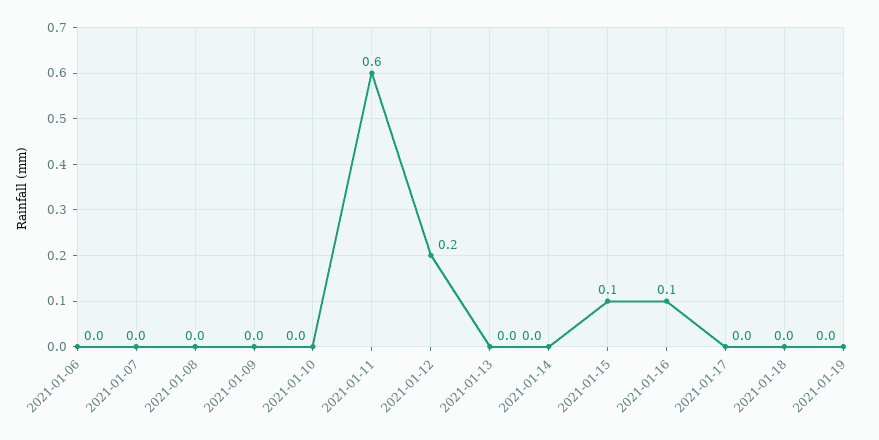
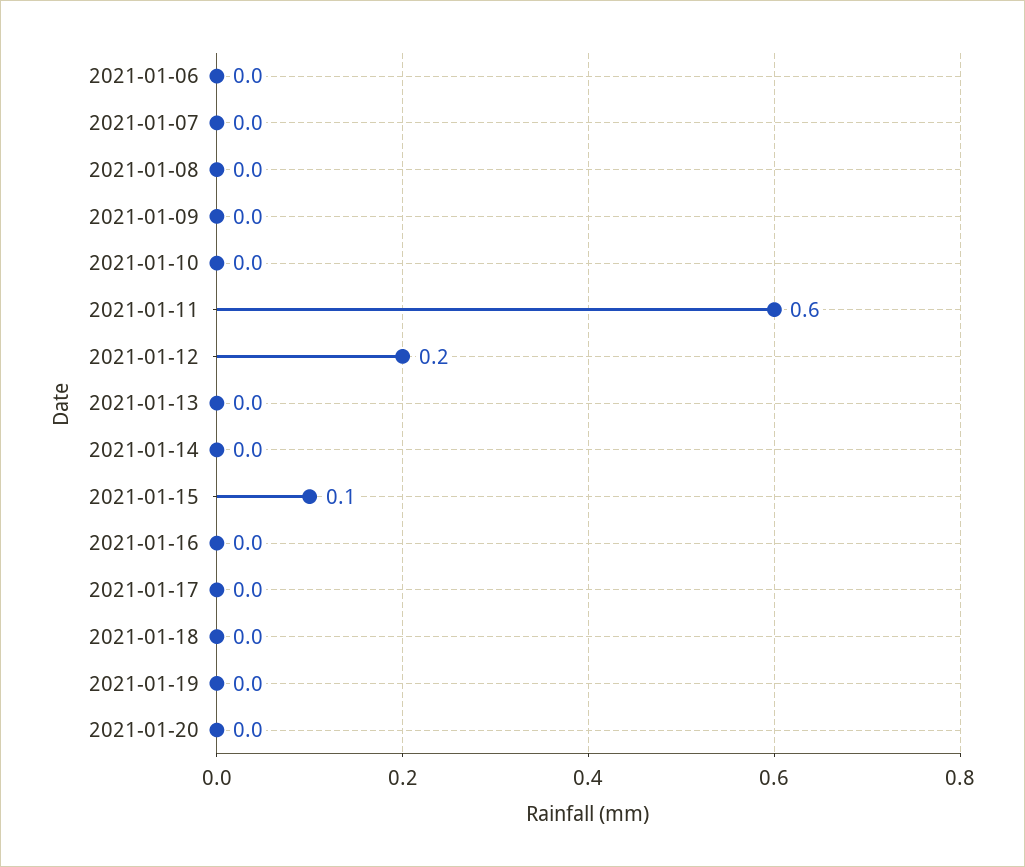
2021-01-16: 0.1 -> 0
2021-01-20: none -> 0

